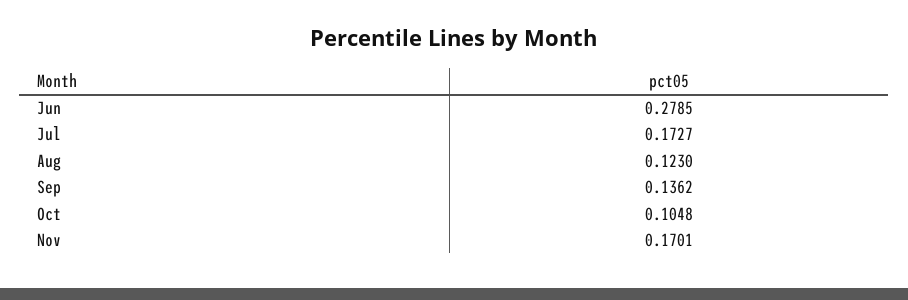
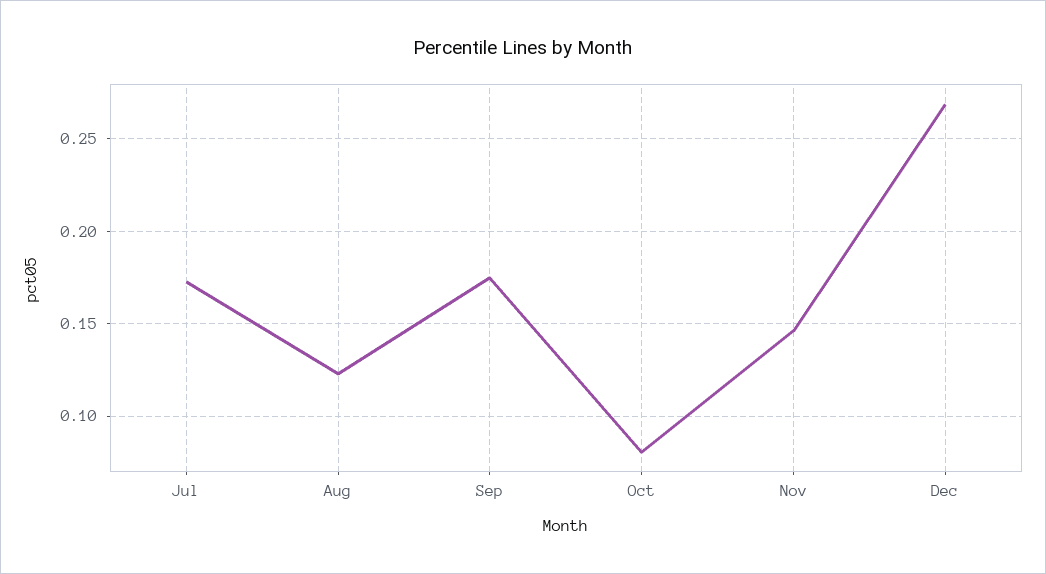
Jun: 0.2785 -> none
Sep: 0.1362 -> 0.175
Oct: 0.1048 -> 0.08
Nov: 0.1701 -> 0.145
Dec: none -> 0.27

